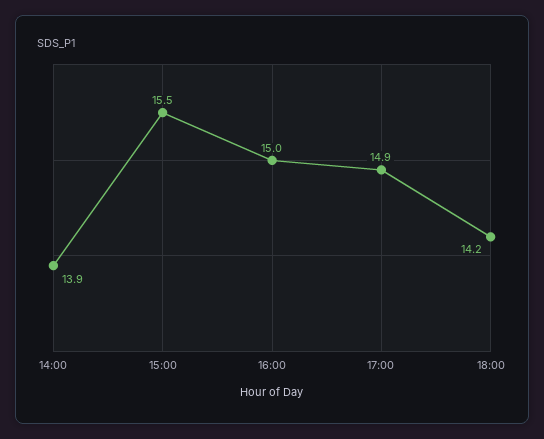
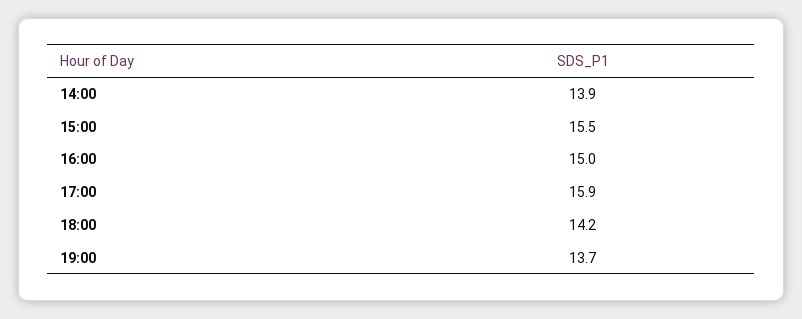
17:00: 14.9 -> 15.9
19:00: none -> 13.7

